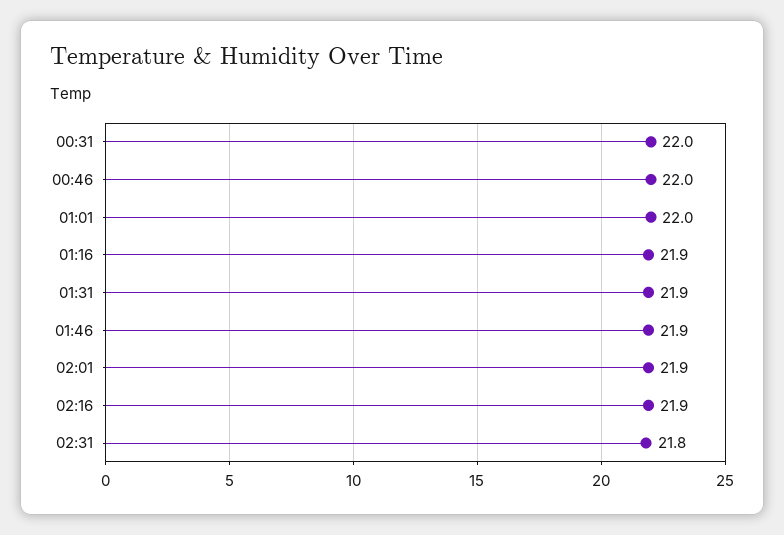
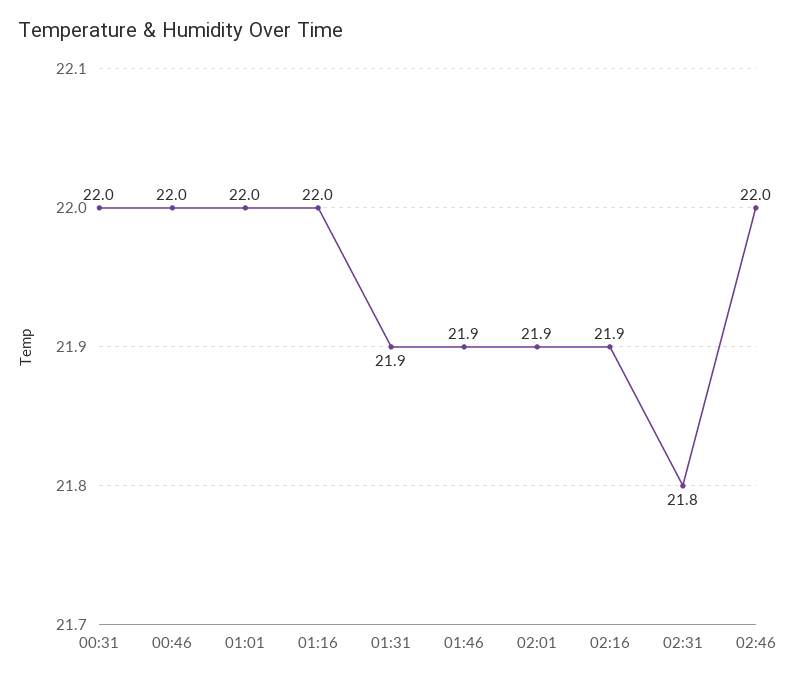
01:16: 21.9 -> 22
02:46: none -> 22

